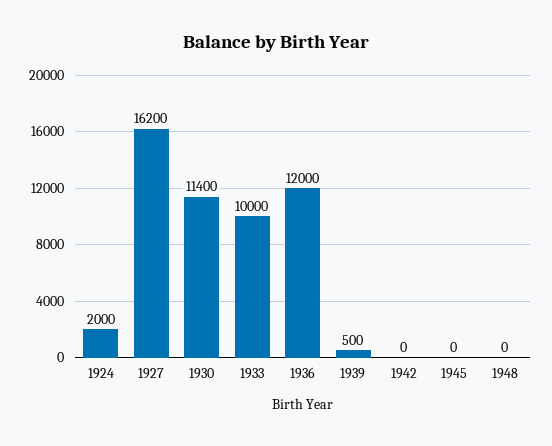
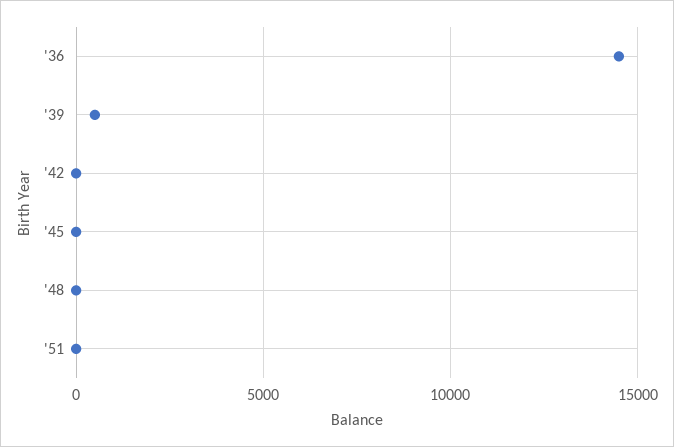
1924: 2000 -> none
1927: 16200 -> none
1930: 11400 -> none
1933: 10000 -> none
1936: 12000 -> 14500
'51: none -> 0

